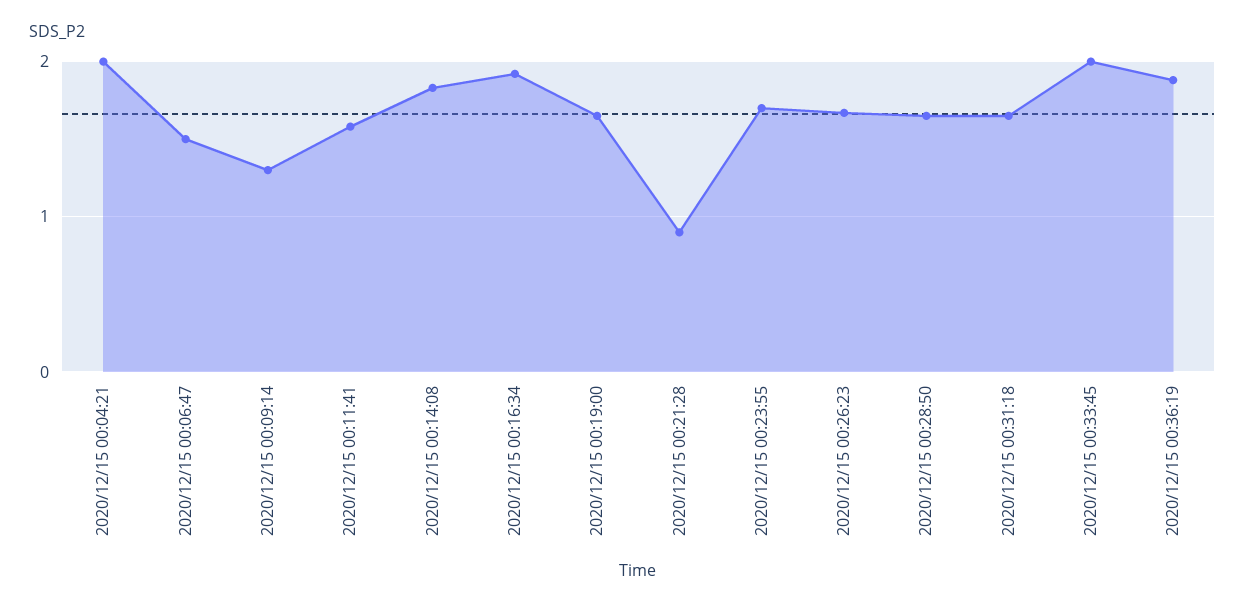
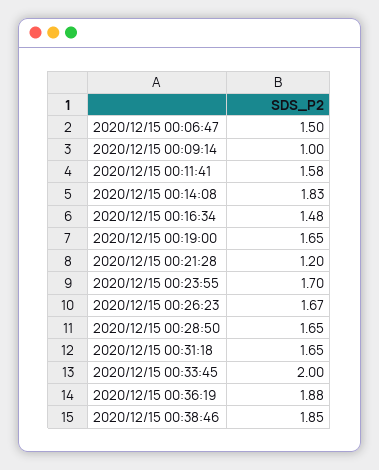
2020/12/15 00:04:21: 2 -> none
2020/12/15 00:09:14: 1.3 -> 1
2020/12/15 00:16:34: 1.9 -> 1.48
2020/12/15 00:21:28: 0.9 -> 1.2
2020/12/15 00:38:46: none -> 1.85

